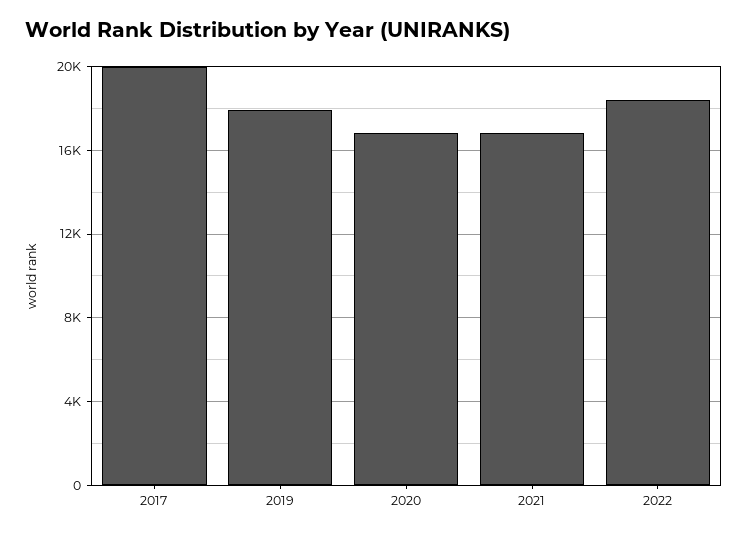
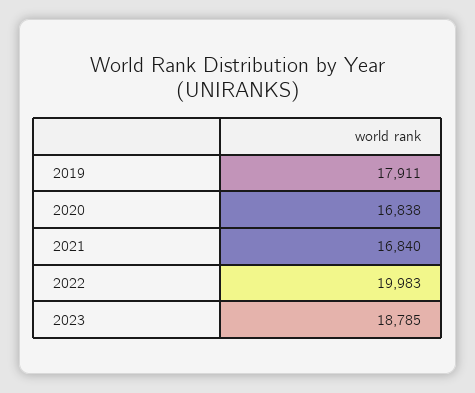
2017: 20000 -> none
2022: 18500 -> 19983
2023: none -> 18785

